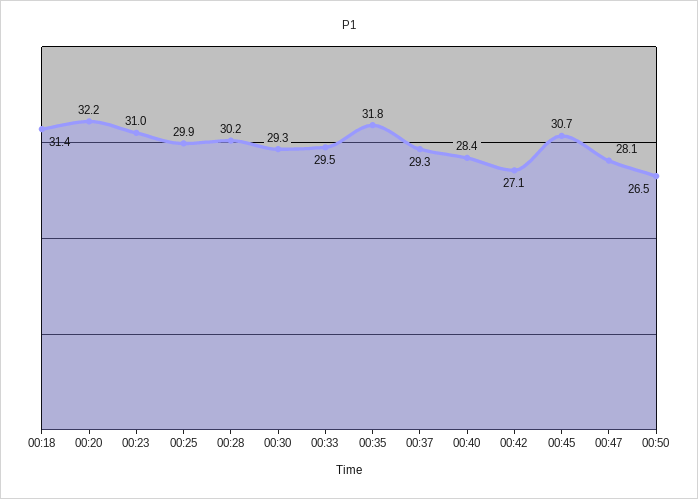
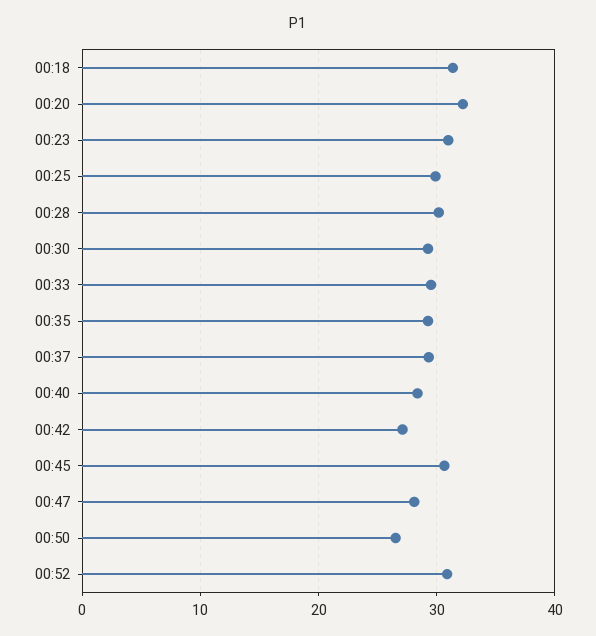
00:35: 31.8 -> 29
00:52: none -> 31

